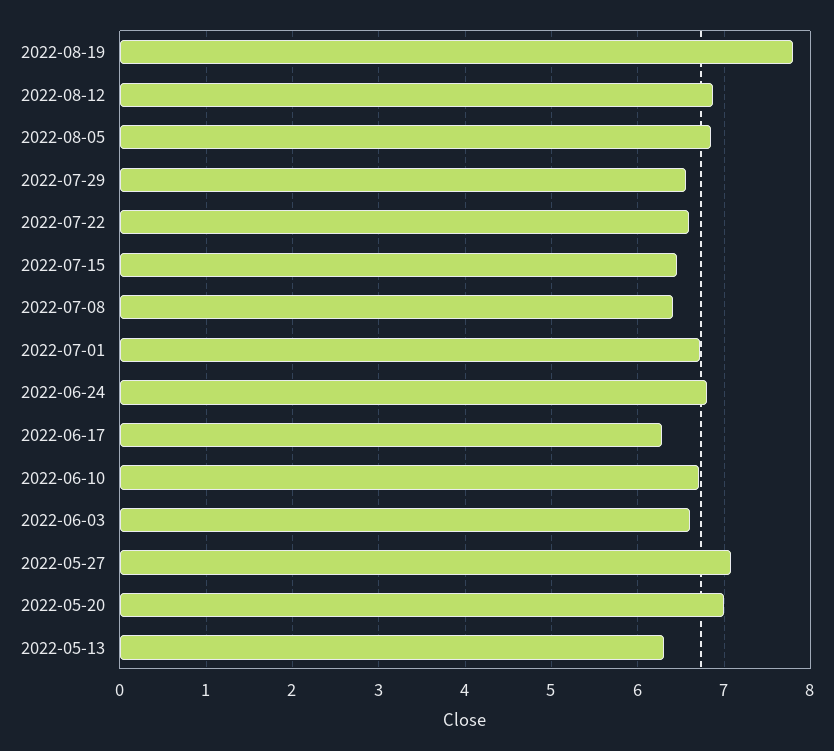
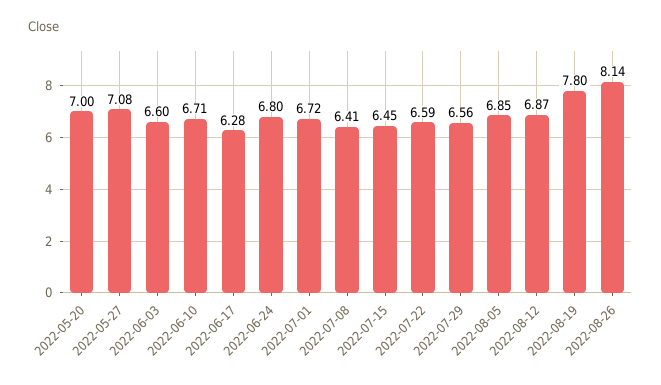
2022-05-13: 6.3 -> none
2022-08-26: none -> 8.14

